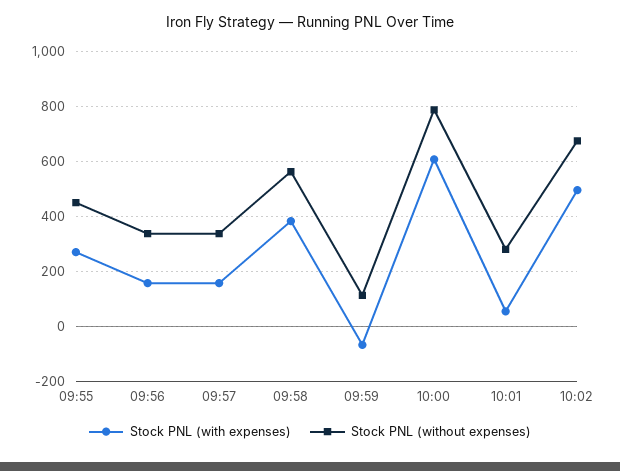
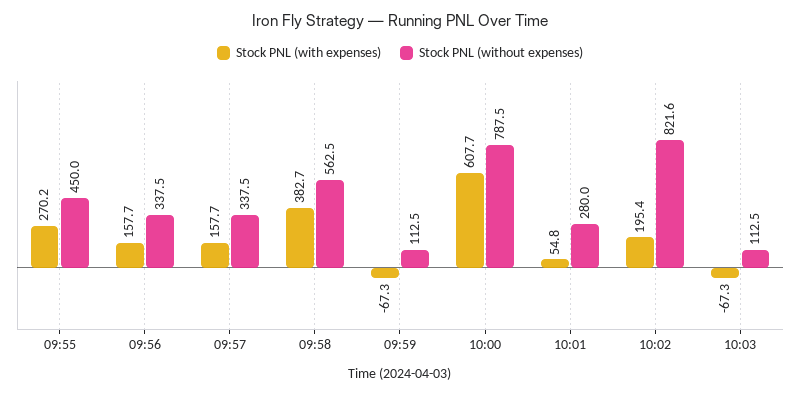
Stock PNL (with expenses), 10:02: 500 -> 195.4
Stock PNL (without expenses), 10:02: 675 -> 821.6
Stock PNL (with expenses), 10:03: none -> -67.3
Stock PNL (without expenses), 10:03: none -> 112.5

